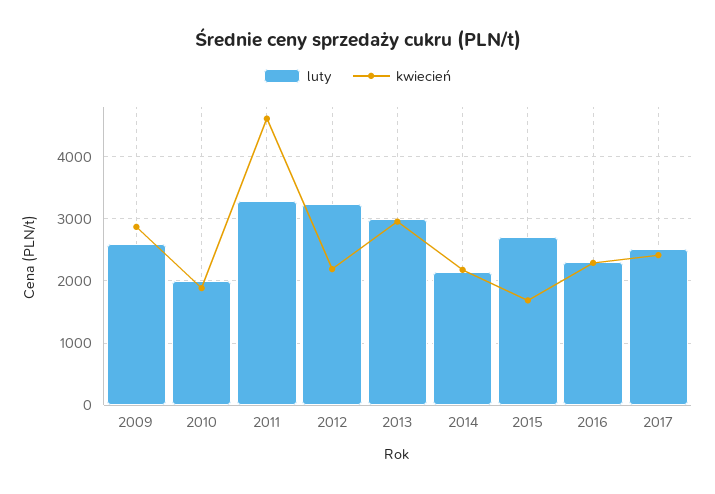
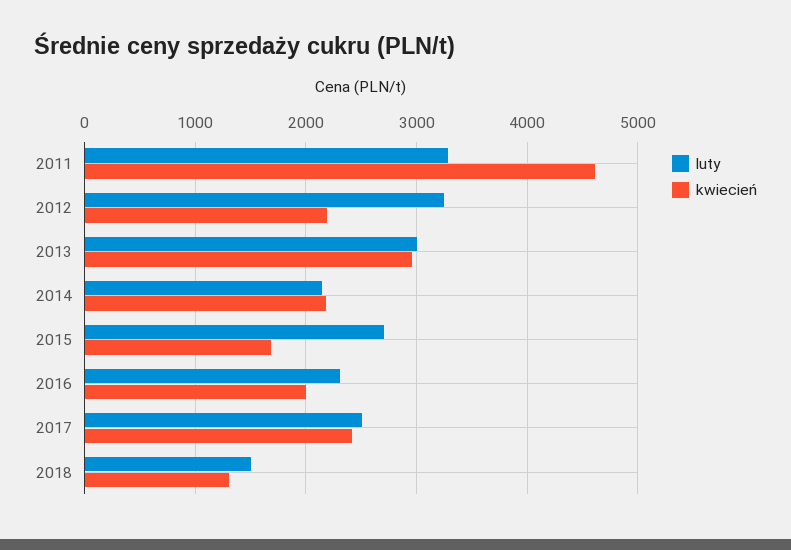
luty, 2009: 2600 -> none
kwiecień, 2009: 2900 -> none
luty, 2010: 2000 -> none
kwiecień, 2010: 1900 -> none
kwiecień, 2016: 2300 -> 2000
luty, 2018: none -> 1500
kwiecień, 2018: none -> 1300

